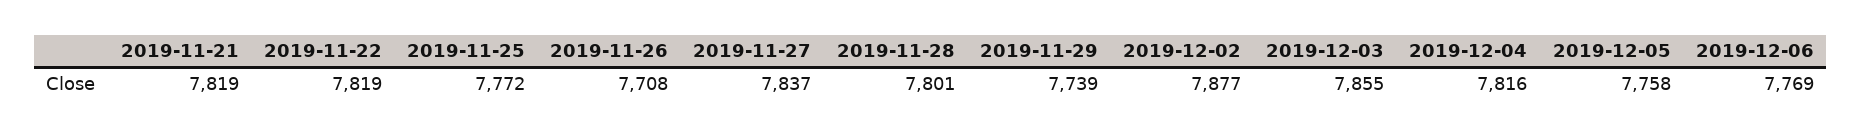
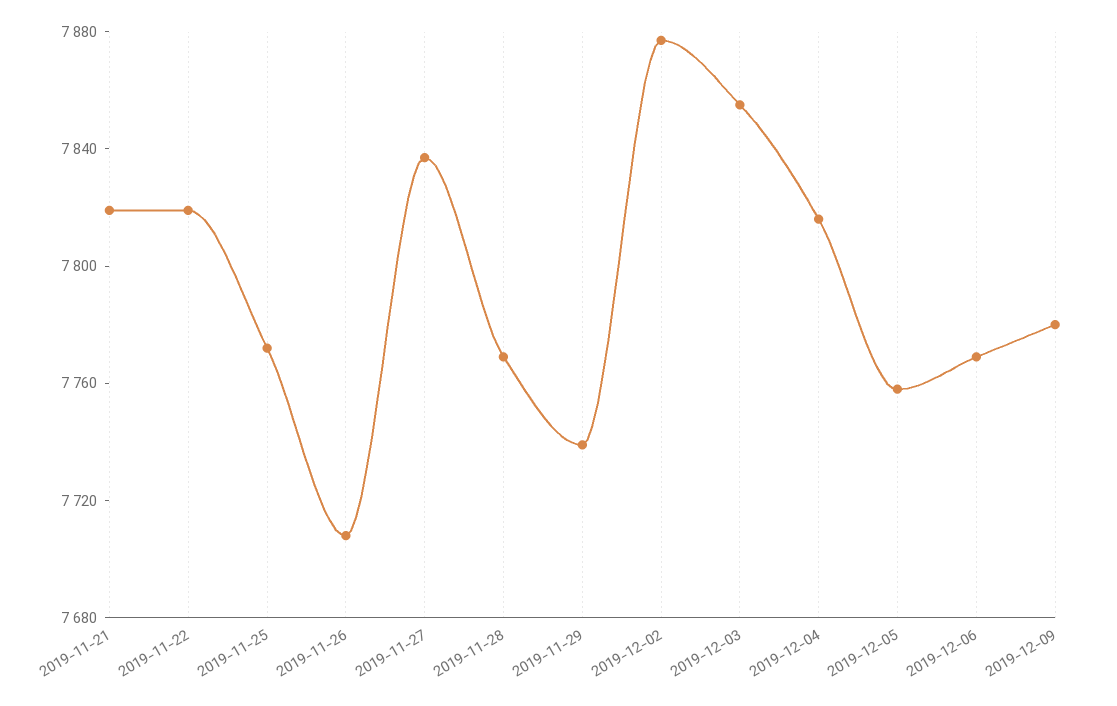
2019-11-28: 7801 -> 7770
2019-12-09: none -> 7780

